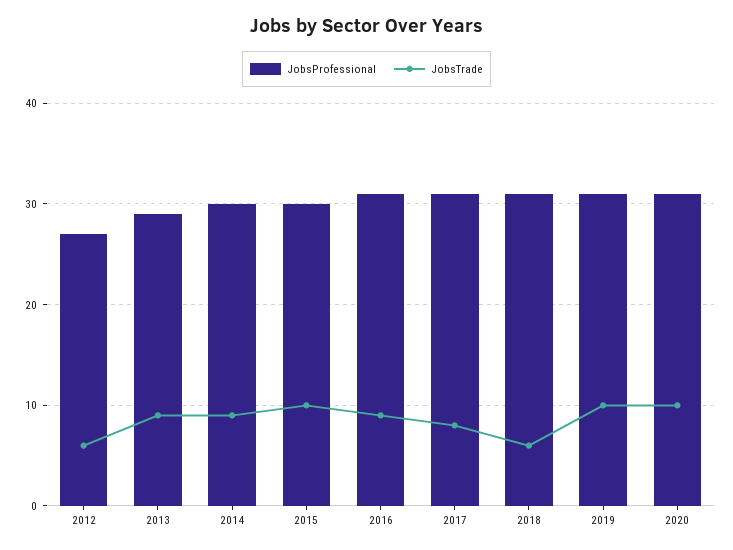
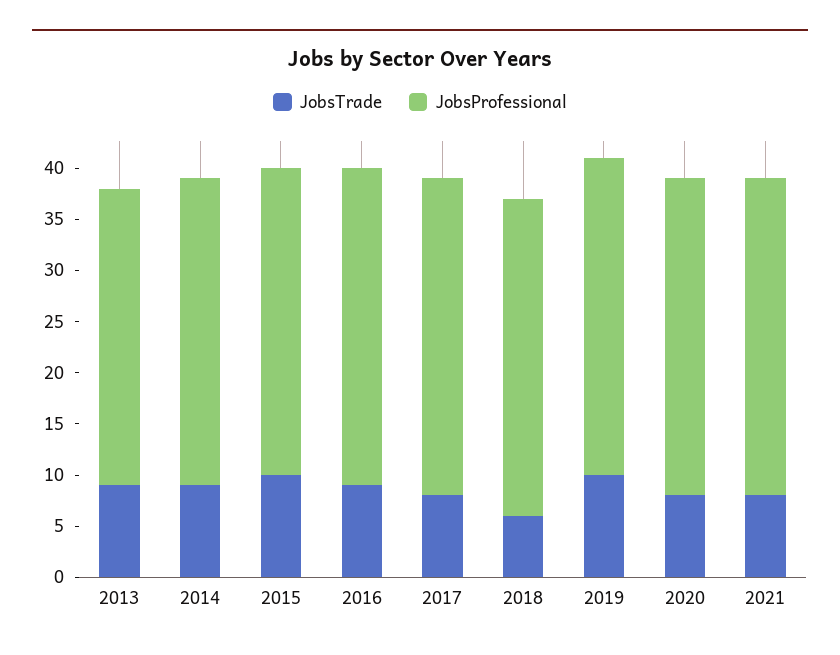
JobsProfessional, 2012: 27 -> none
JobsTrade, 2012: 6 -> none
JobsTrade, 2020: 10 -> 8
JobsTrade, 2021: none -> 8
JobsProfessional, 2021: none -> 31

